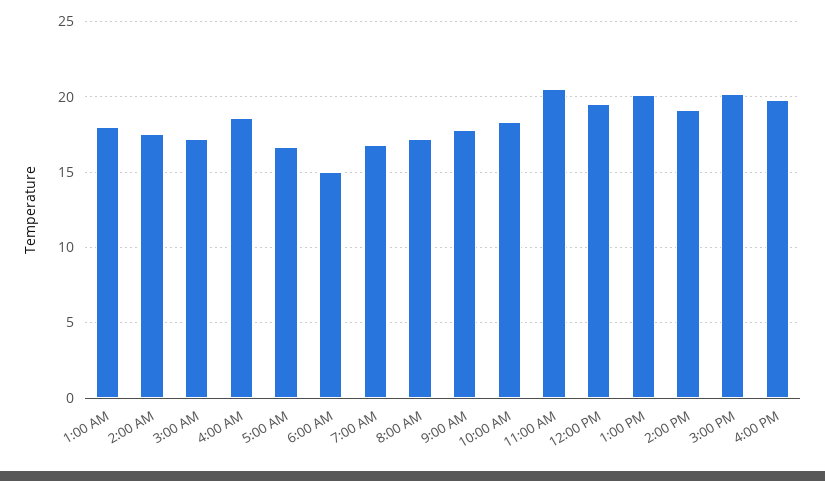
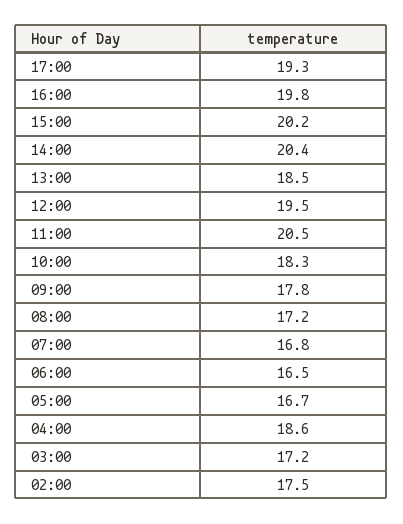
1:00 AM: 18 -> none
6:00 AM: 15 -> 16.5
1:00 PM: 20 -> 18.5
2:00 PM: 19 -> 20.4
17:00: none -> 19.3

